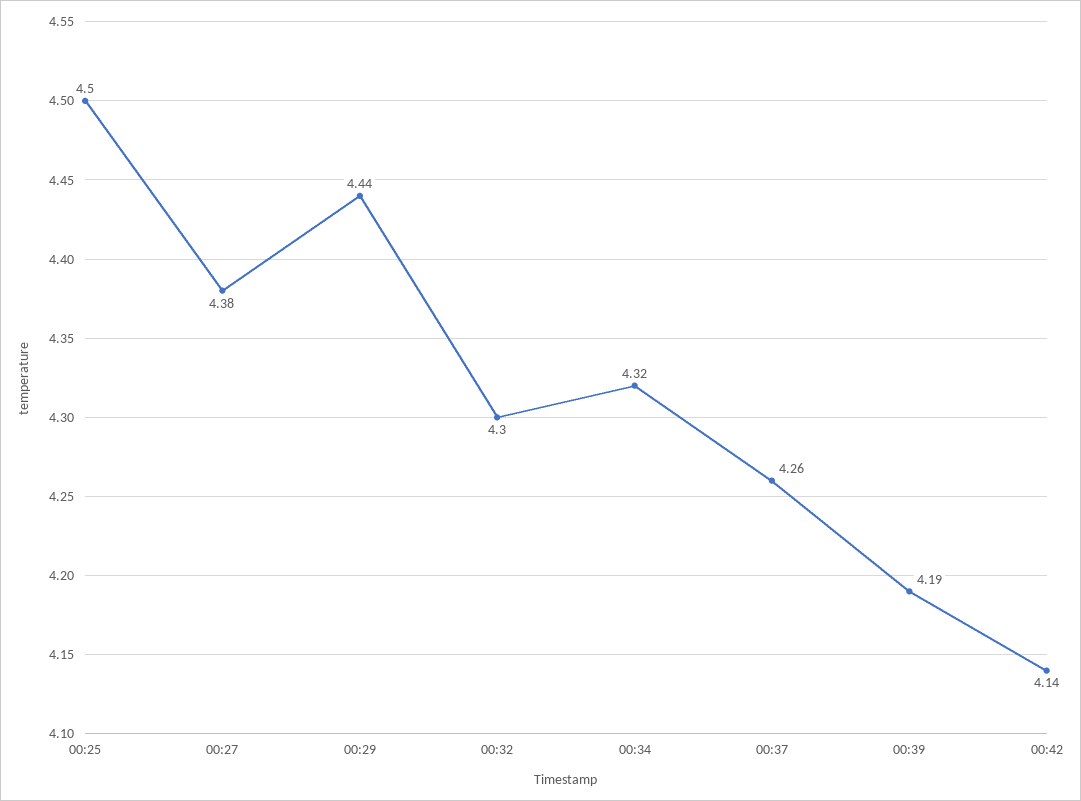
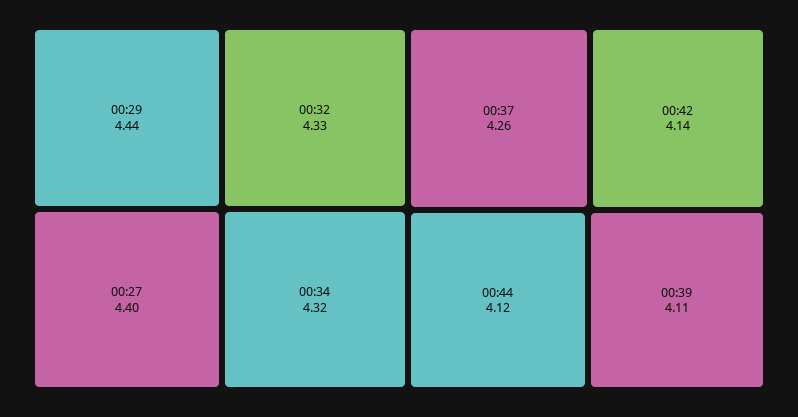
00:25: 4.5 -> none
00:27: 4.38 -> 4.4
00:32: 4.3 -> 4.33
00:39: 4.19 -> 4.11
00:44: none -> 4.12

